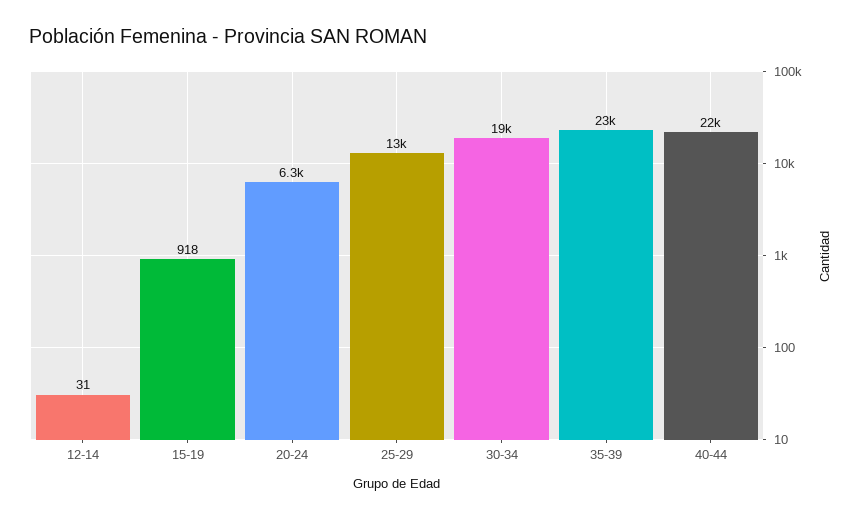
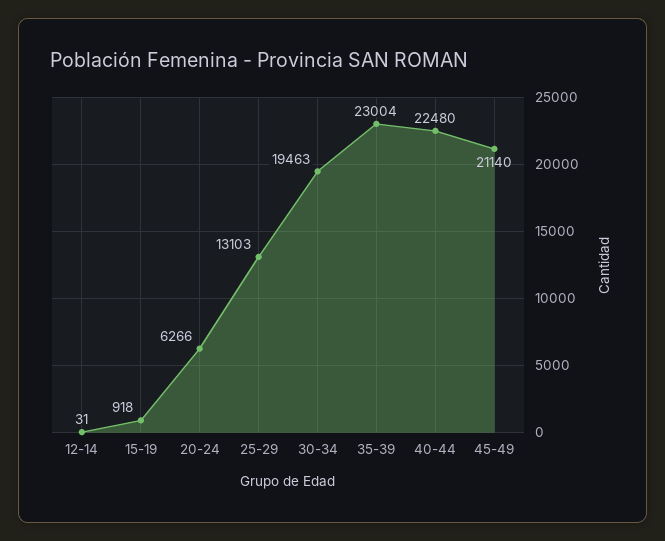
45-49: none -> 21140

